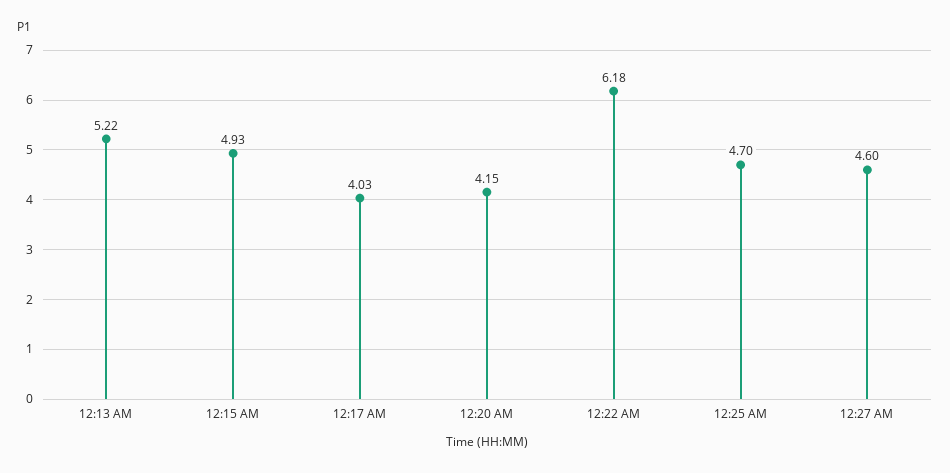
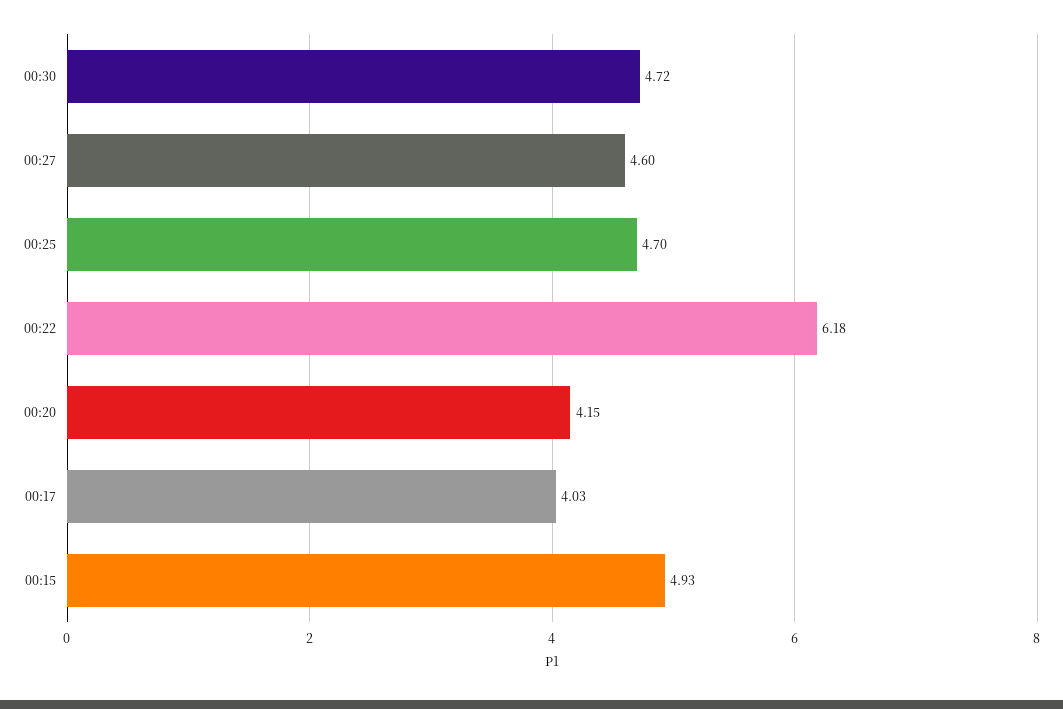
12:13 AM: 5.22 -> none
00:30: none -> 4.72

